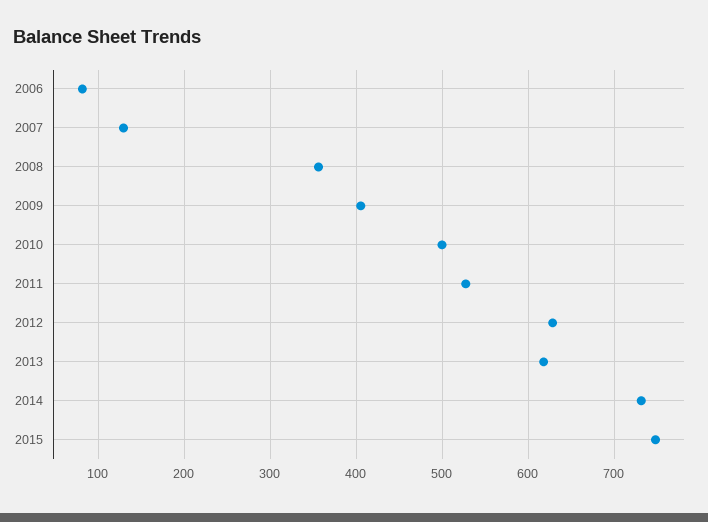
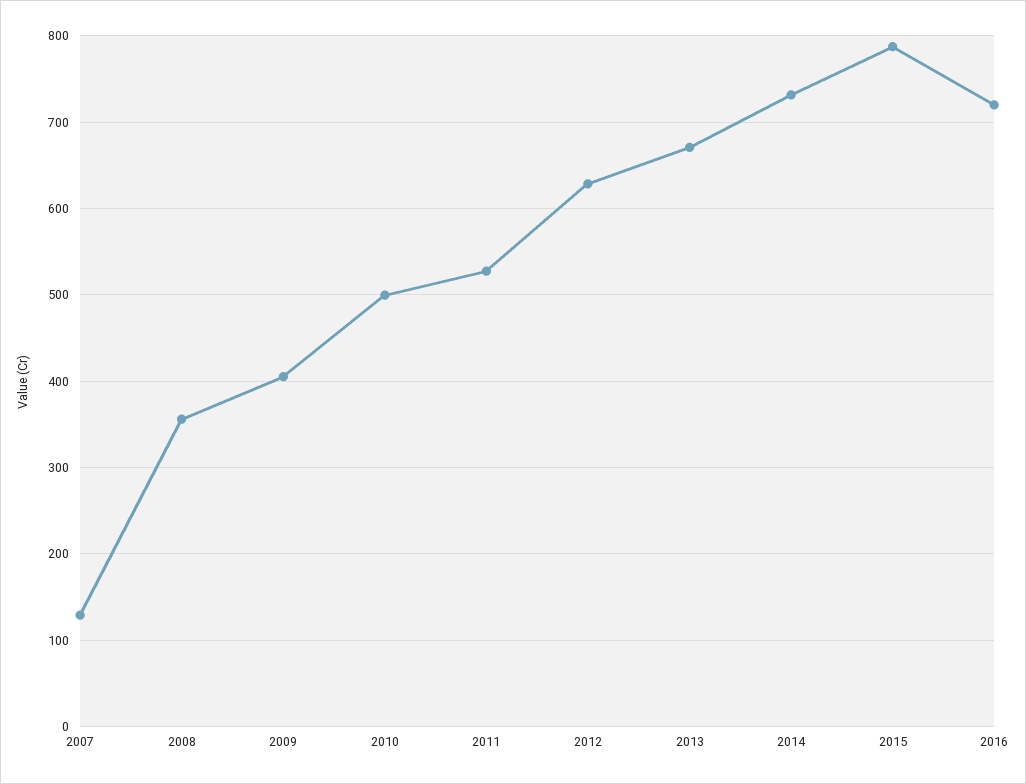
2006: 80 -> none
2013: 620 -> 670
2015: 750 -> 790
2016: none -> 720

